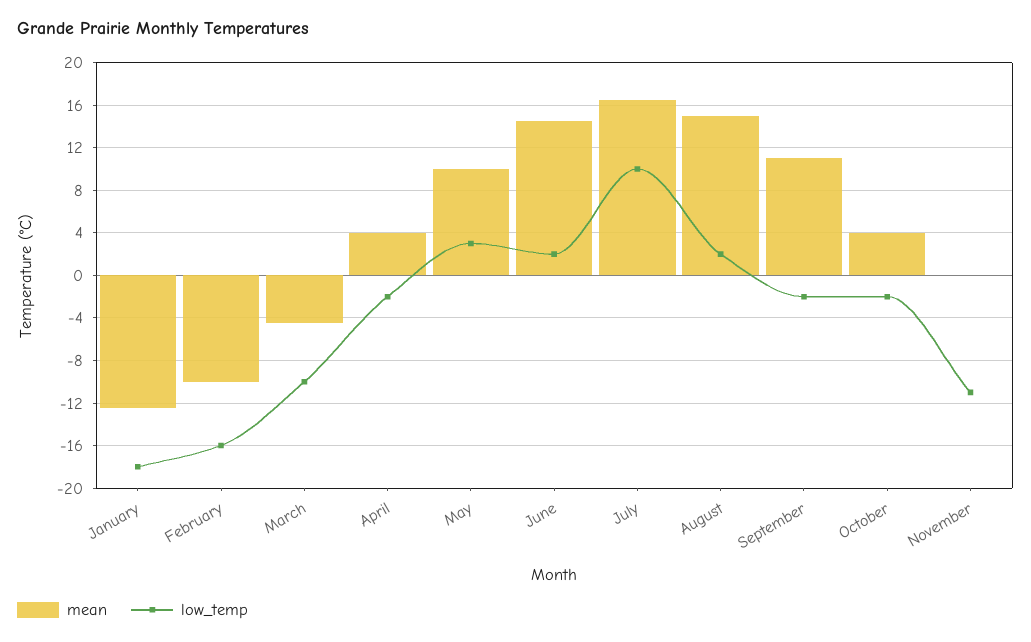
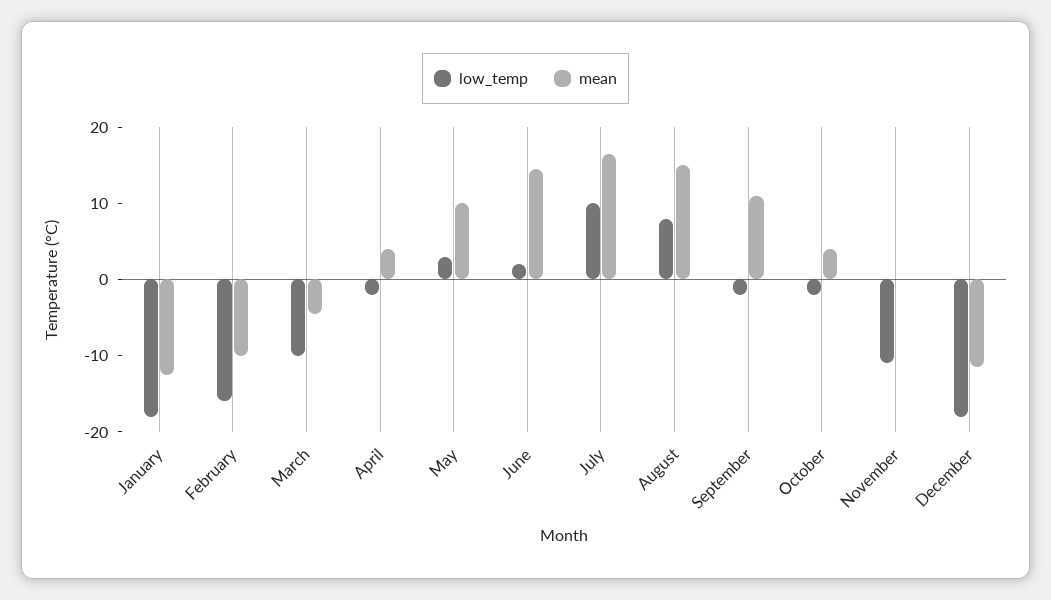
low_temp, August: 2 -> 8
low_temp, December: none -> -18
mean, December: none -> -12

